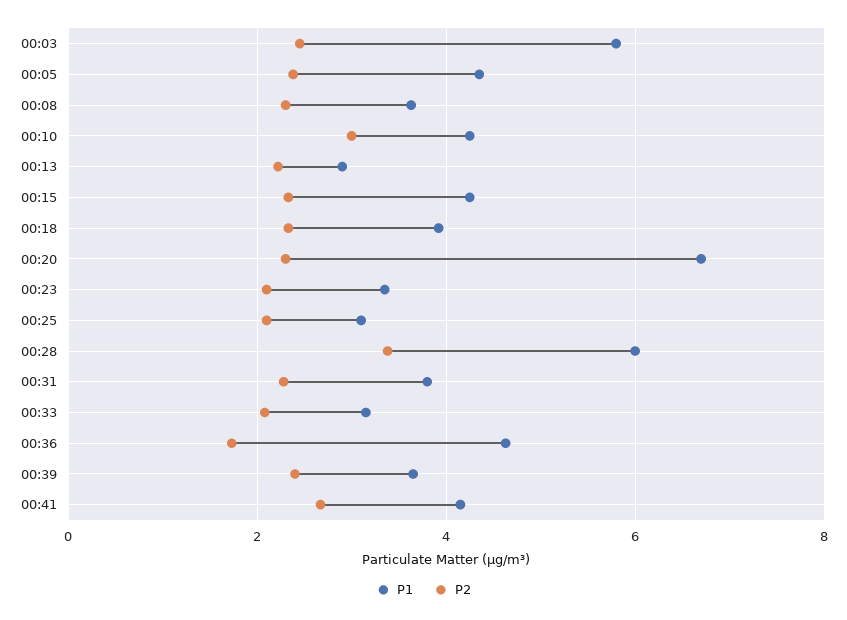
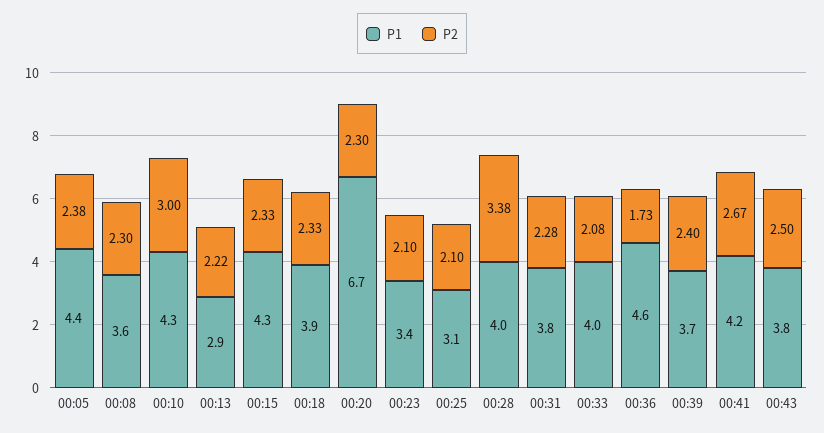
P1, 00:03: 5.8 -> none
P2, 00:03: 2.4 -> none
P1, 00:28: 6 -> 4
P1, 00:33: 3.2 -> 4
P1, 00:43: none -> 3.8
P2, 00:43: none -> 2.5

